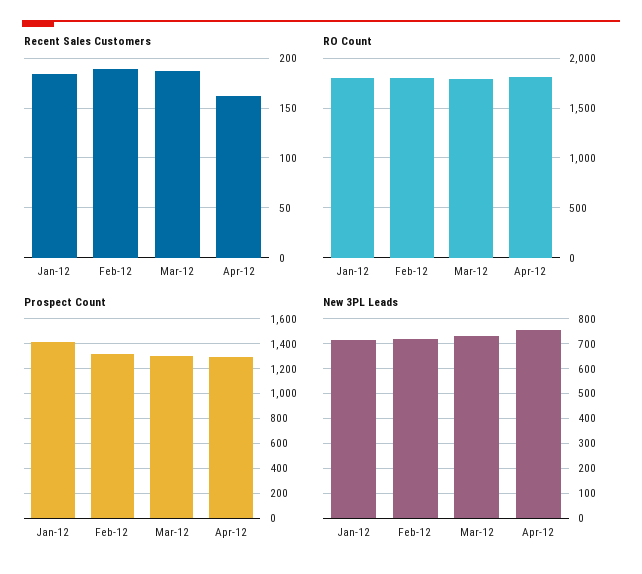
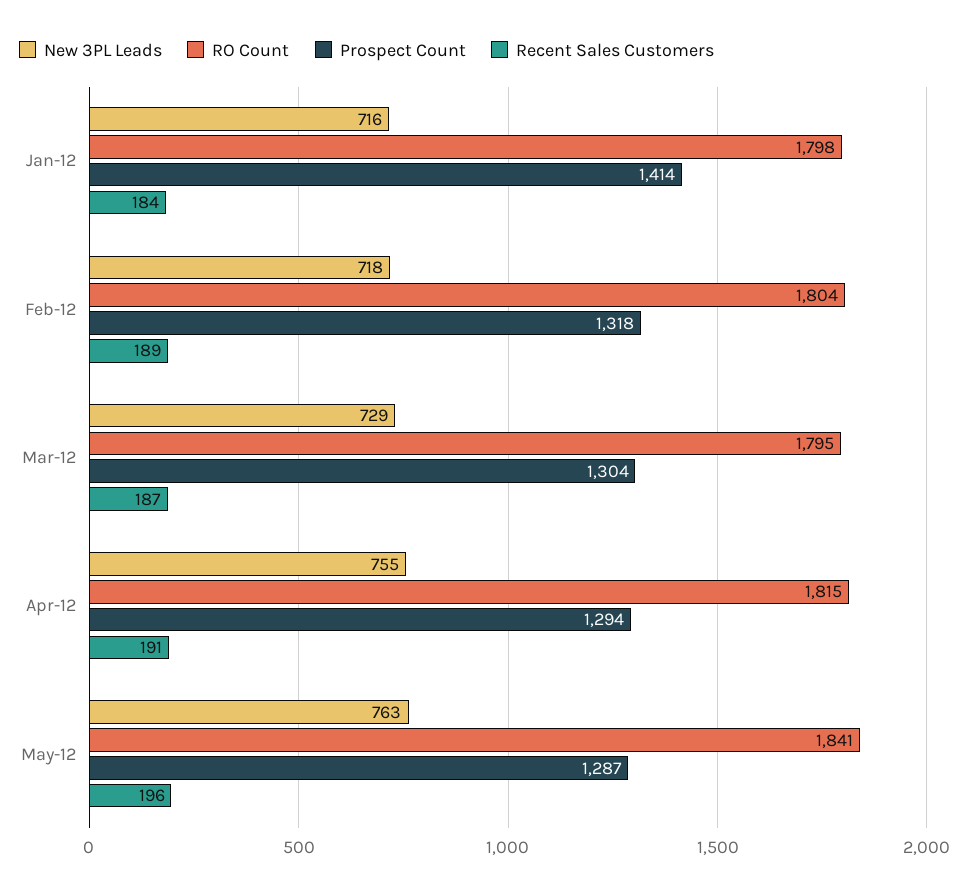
Recent Sales Customers, Apr-12: 160 -> 191
New 3PL Leads, May-12: none -> 763
RO Count, May-12: none -> 1841
Prospect Count, May-12: none -> 1287
Recent Sales Customers, May-12: none -> 196

